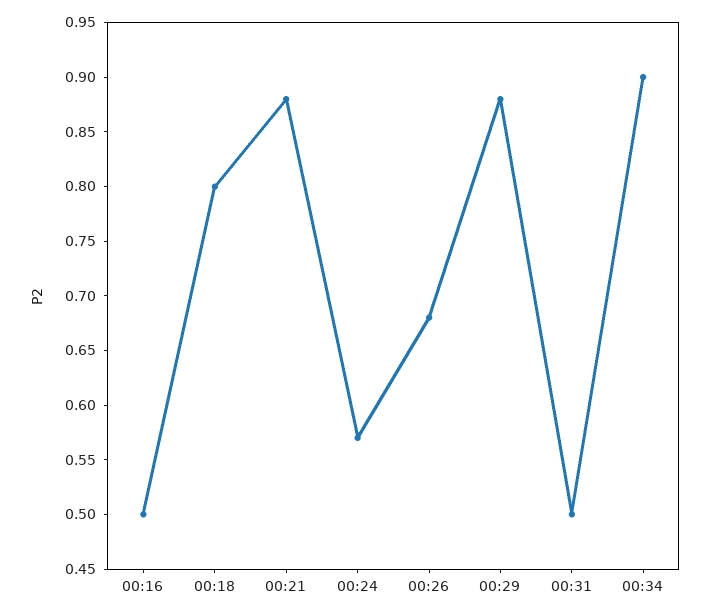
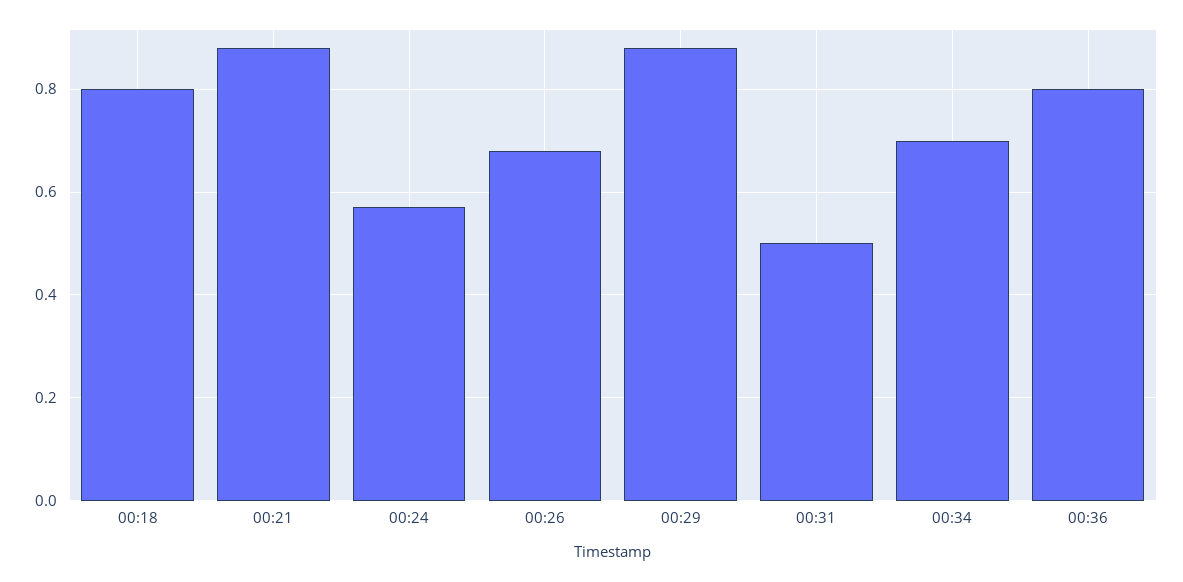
00:16: 0.5 -> none
00:34: 0.9 -> 0.7
00:36: none -> 0.8

